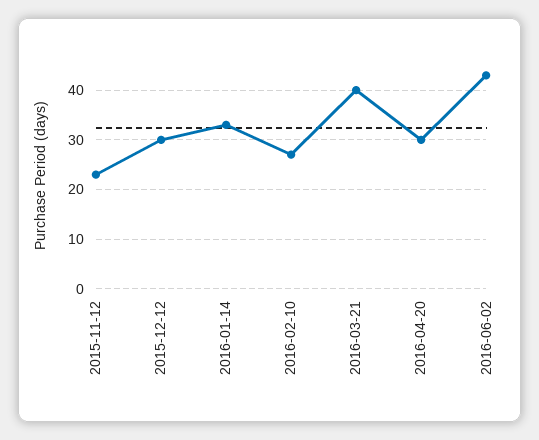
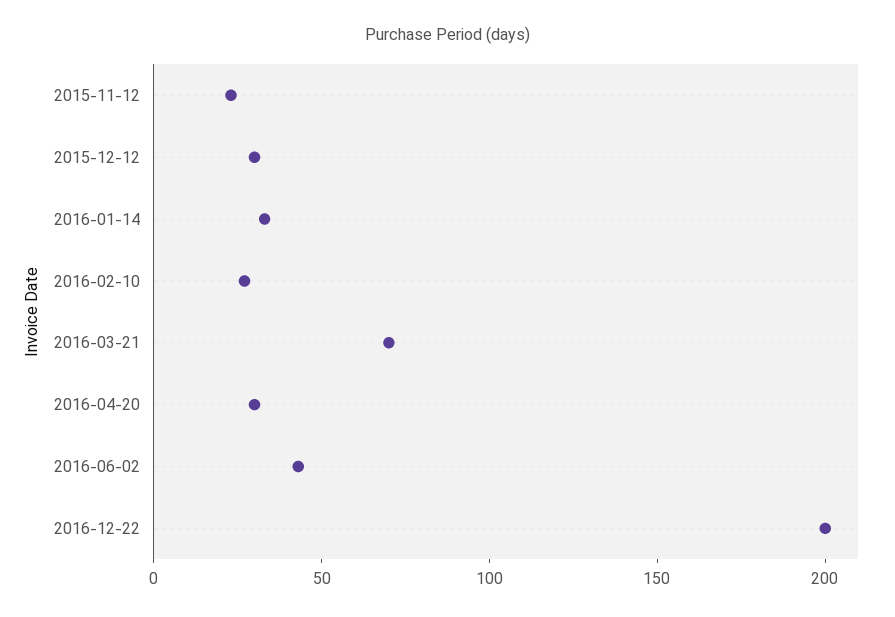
2016-03-21: 40 -> 70
2016-12-22: none -> 200

